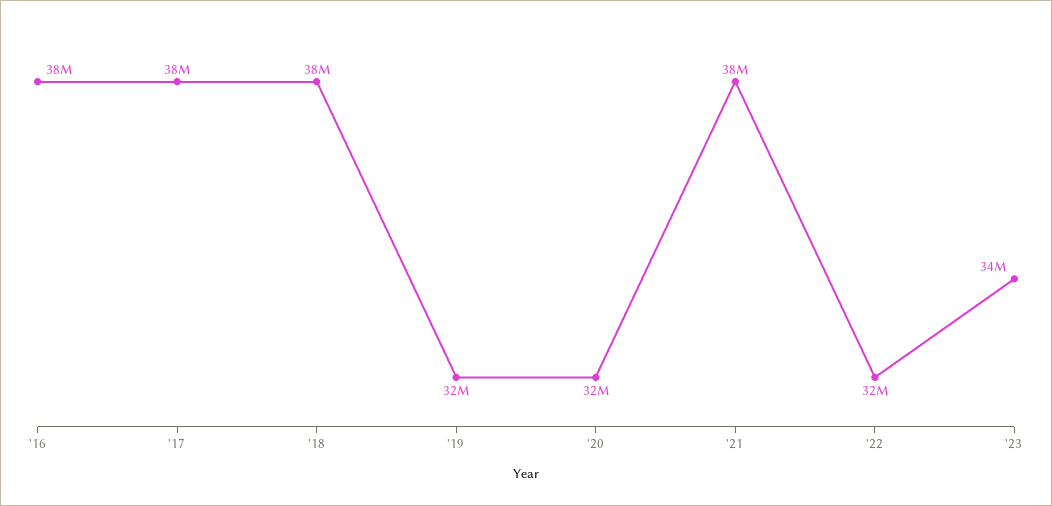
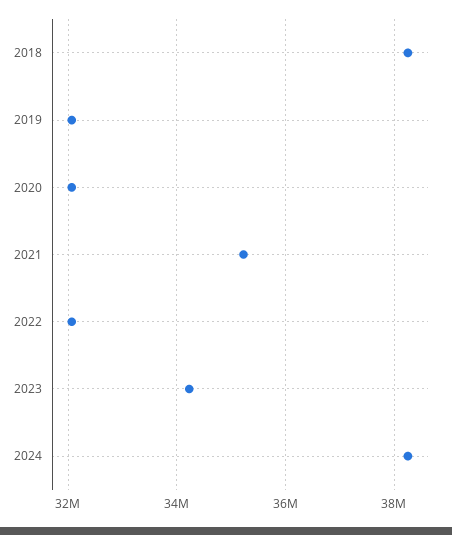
'16: 38000000 -> none
'17: 38000000 -> none
'21: 38000000 -> 35200000
2024: none -> 38200000

